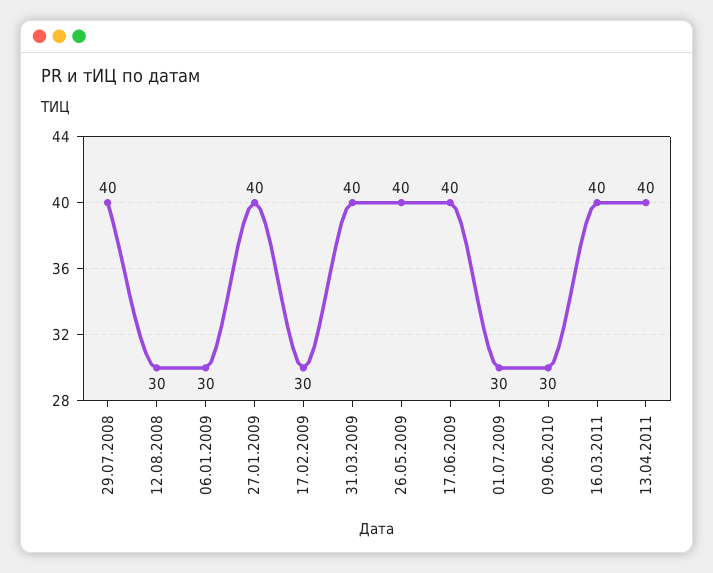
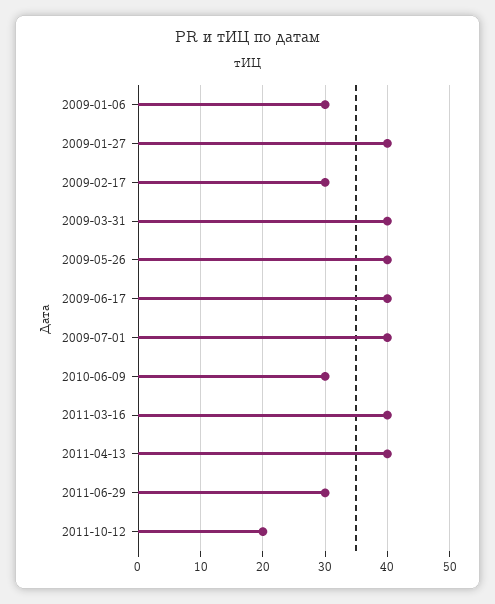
29.07.2008: 40 -> none
12.08.2008: 30 -> none
01.07.2009: 30 -> 40
2011-06-29: none -> 30
2011-10-12: none -> 20

